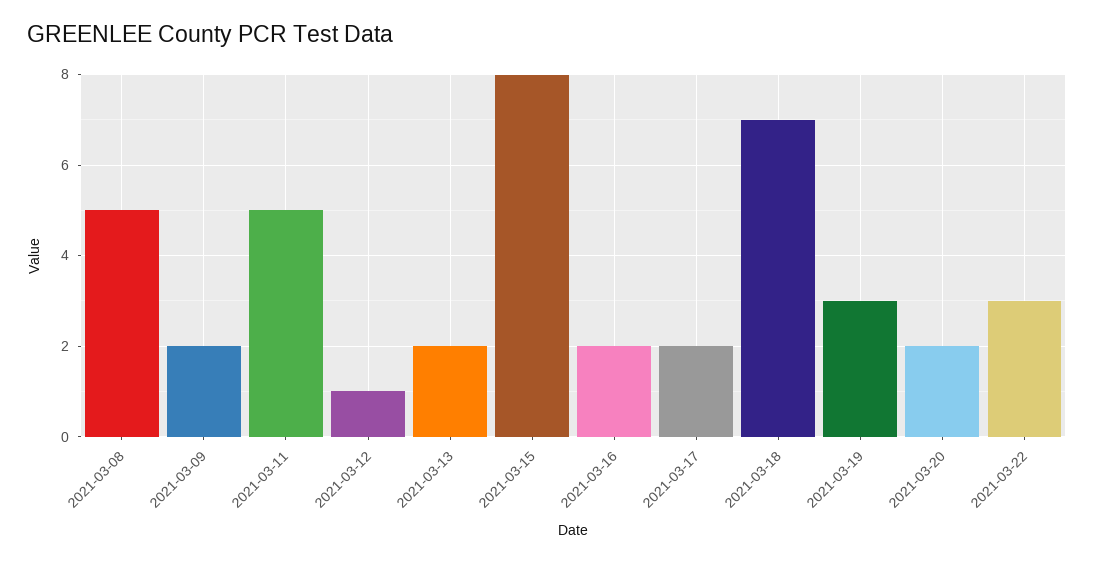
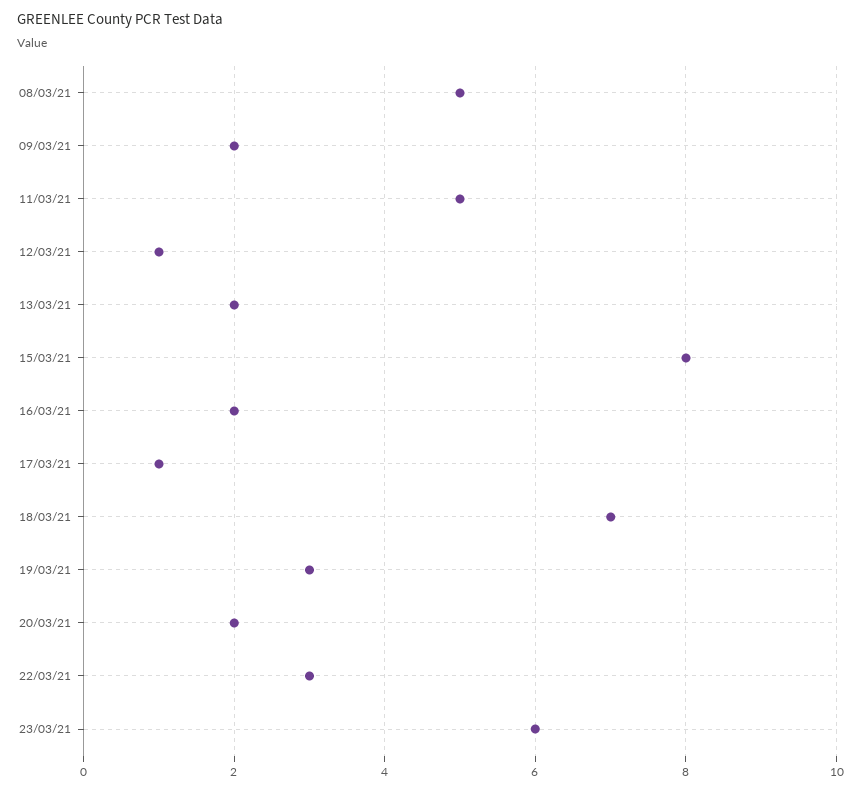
2021-03-17: 2 -> 1
23/03/21: none -> 6

